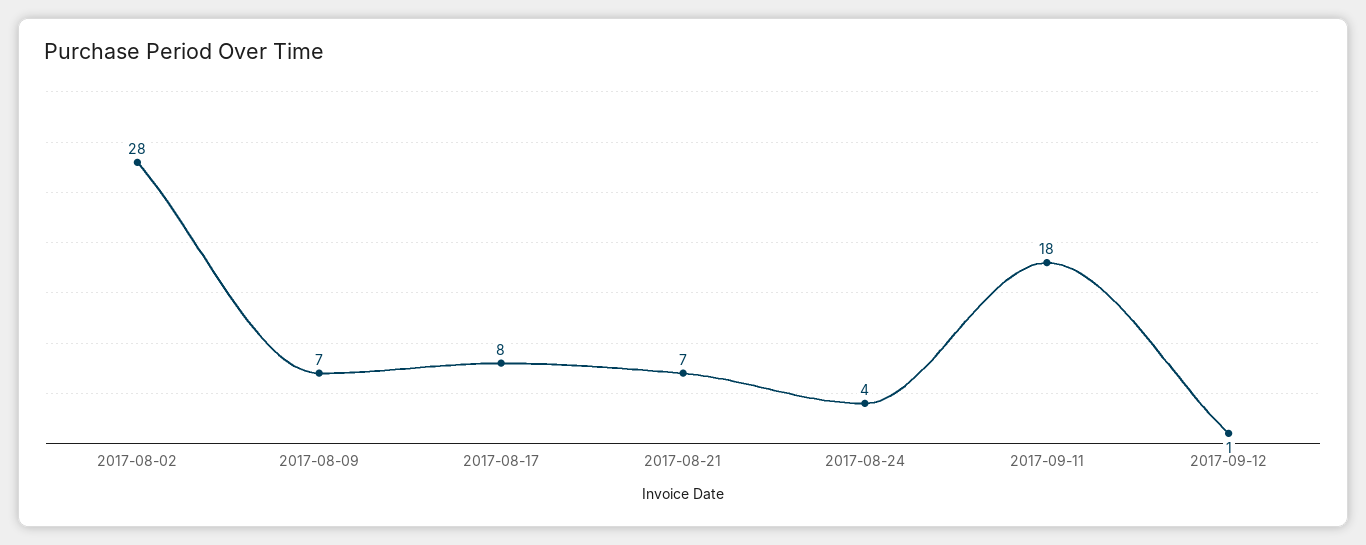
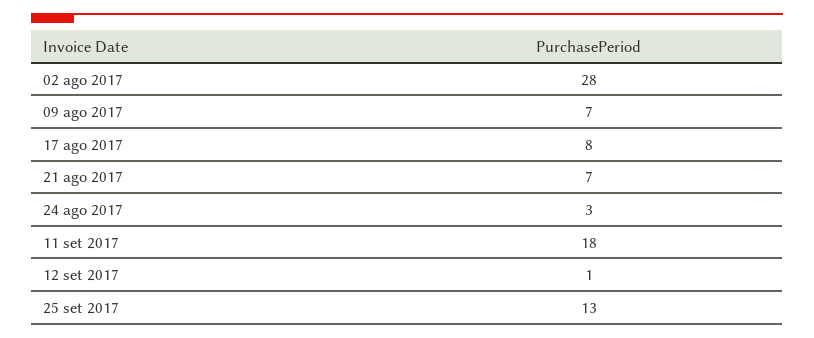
2017-08-24: 4 -> 3
25 set 2017: none -> 13

